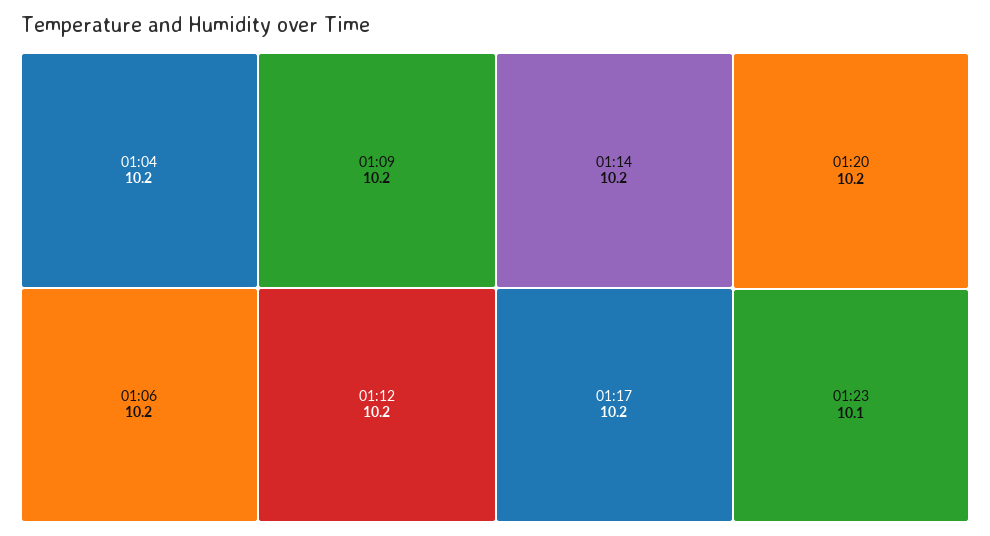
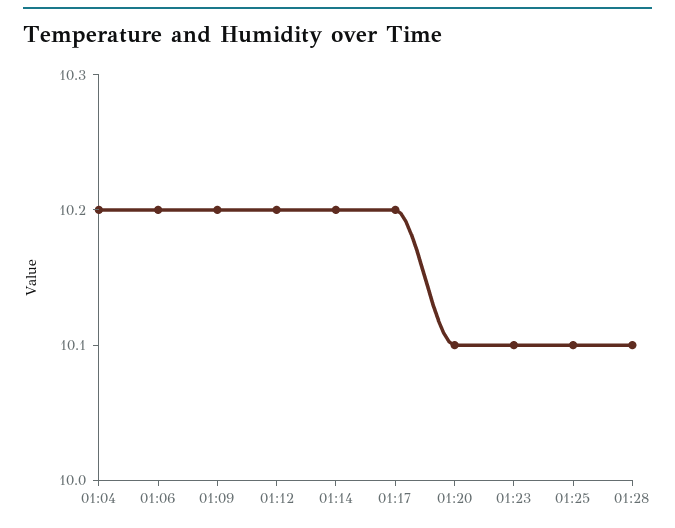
01:20: 10.2 -> 10.1
01:25: none -> 10.1
01:28: none -> 10.1

